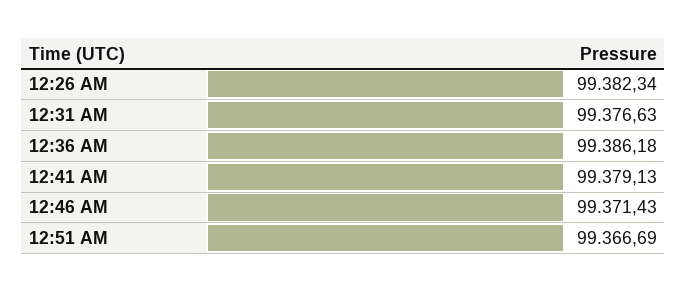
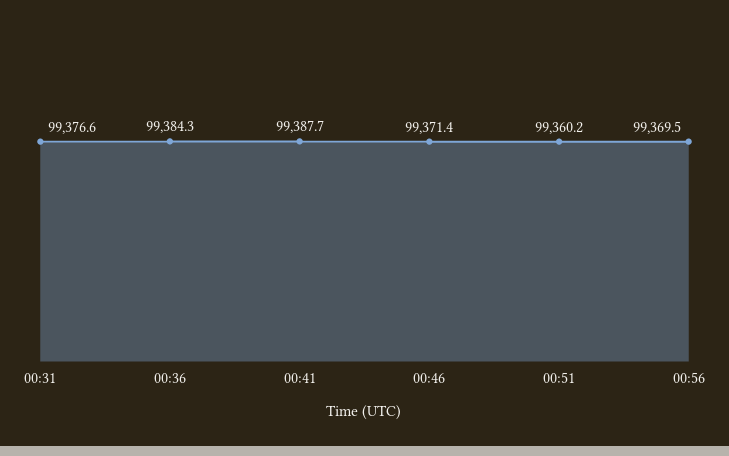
12:26 AM: 99382.34 -> none
12:36 AM: 99386.18 -> 99384.3
12:41 AM: 99379.13 -> 99387.7
12:51 AM: 99366.69 -> 99360.2
00:56: none -> 99369.5

